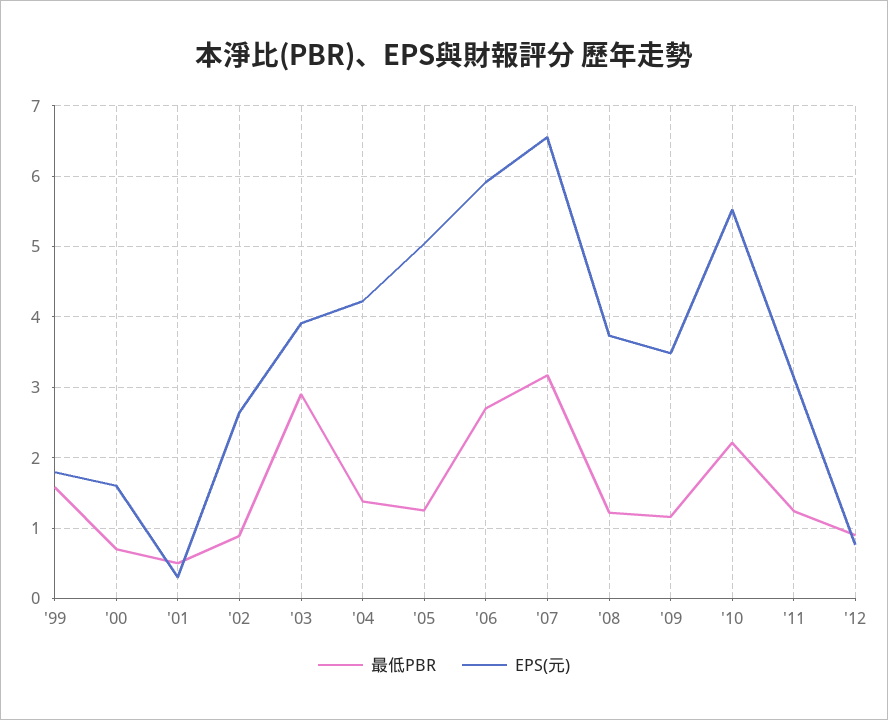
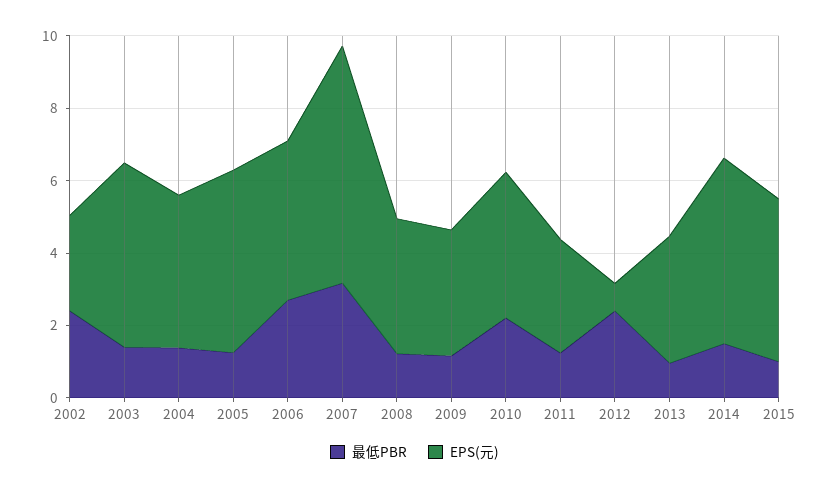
最低PBR, '99: 1.6 -> none
EPS(元), '99: 1.8 -> none
最低PBR, '00: 0.7 -> none
EPS(元), '00: 1.6 -> none
最低PBR, '01: 0.5 -> none
EPS(元), '01: 0.3 -> none
最低PBR, '02: 0.9 -> 2.5
最低PBR, '03: 2.9 -> 1.5
EPS(元), '03: 3.9 -> 5
EPS(元), '06: 5.9 -> 4.5
EPS(元), '10: 5.5 -> 4
最低PBR, '12: 0.9 -> 2.5
最低PBR, 2013: none -> 1
EPS(元), 2013: none -> 3.5
最低PBR, 2014: none -> 1.5
EPS(元), 2014: none -> 5
最低PBR, 2015: none -> 1
EPS(元), 2015: none -> 4.5

